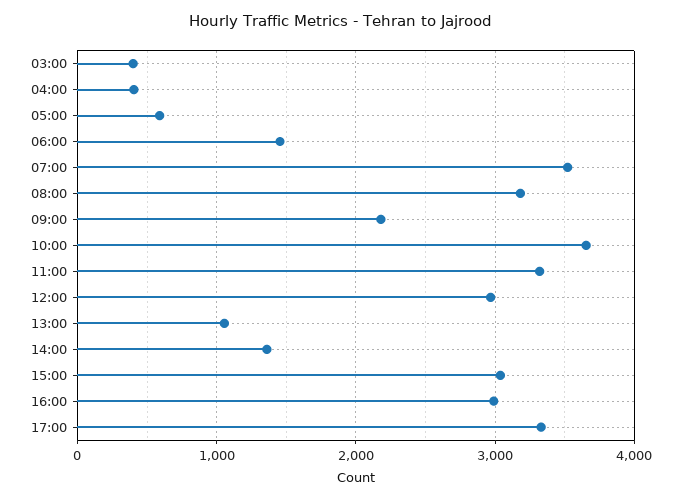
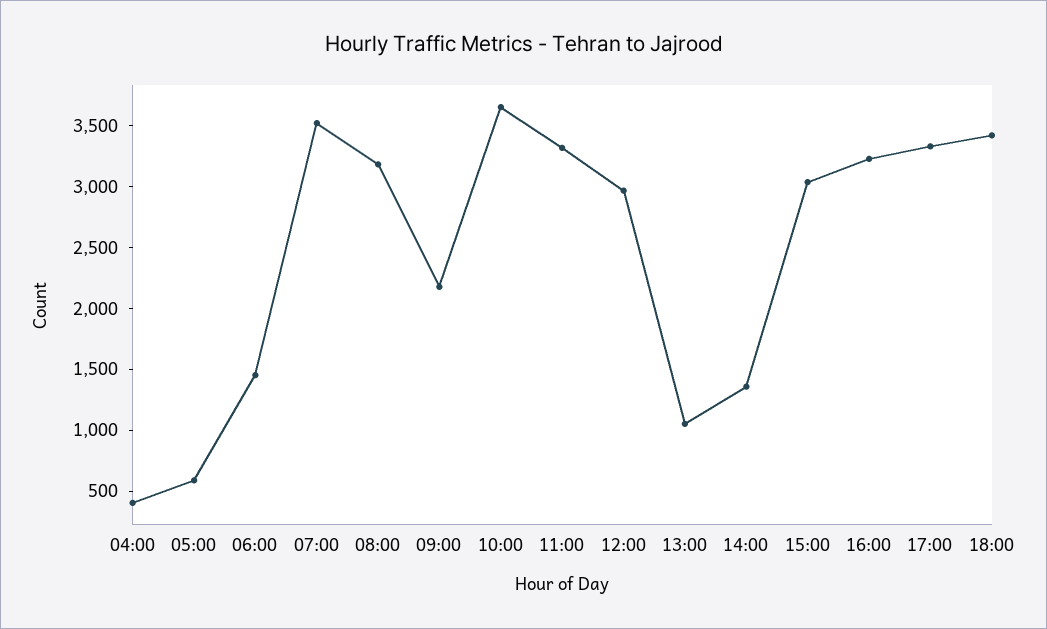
03:00: 400 -> none
16:00: 3000 -> 3200
18:00: none -> 3400

